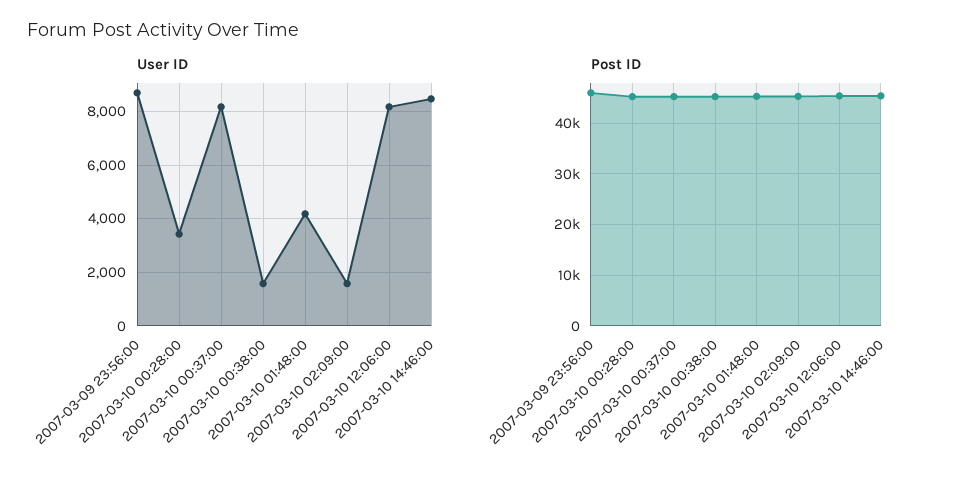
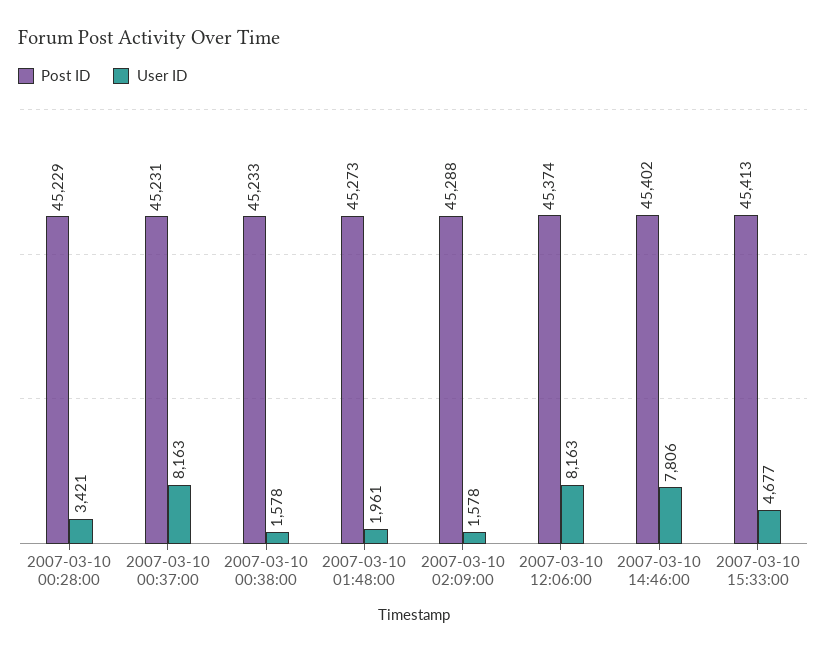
User ID, 2007-03-09 23:56:00: 8750 -> none
User ID, 2007-03-10 01:48:00: 4250 -> 1961
User ID, 2007-03-10 14:46:00: 8500 -> 7806
Post ID, 2007-03-09 23:56:00: 46000 -> none
Post ID, 2007-03-10 15:33:00: none -> 45413
User ID, 2007-03-10 15:33:00: none -> 4677

